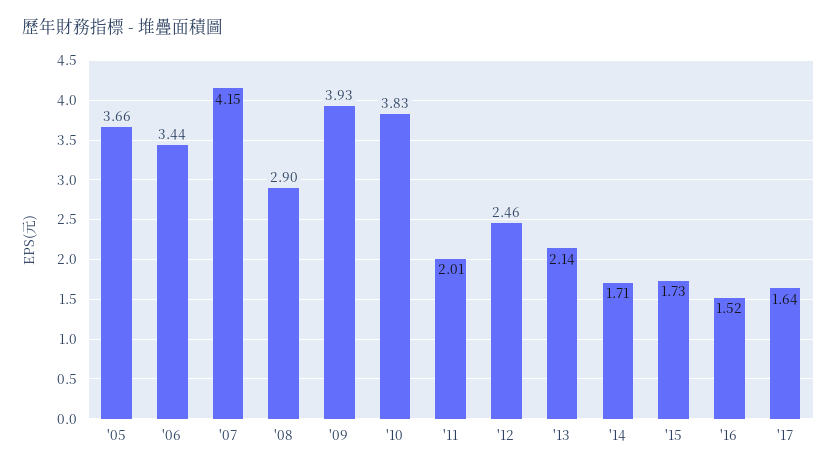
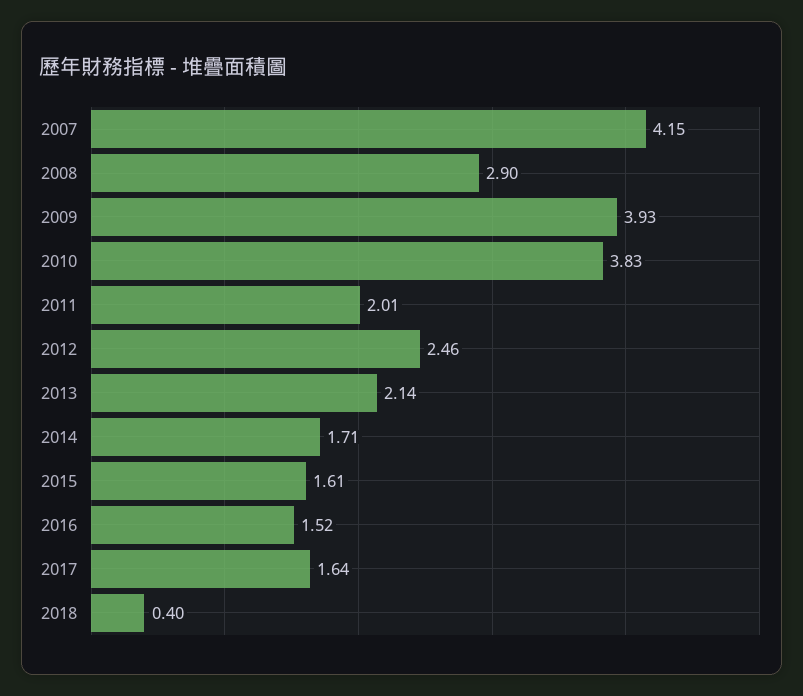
'05: 3.66 -> none
'06: 3.44 -> none
'15: 1.73 -> 1.61
2018: none -> 0.4

